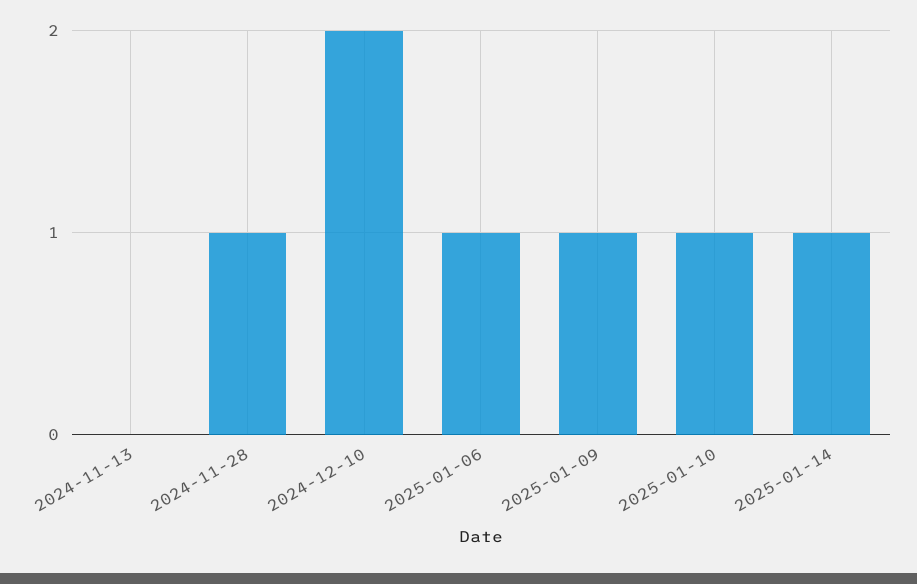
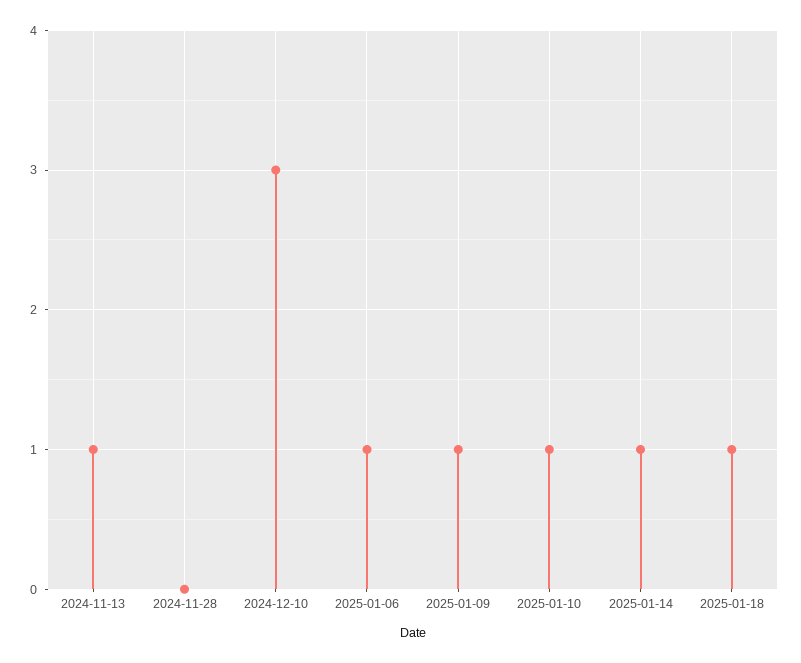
2024-11-13: 0 -> 1
2024-11-28: 1 -> 0
2024-12-10: 2 -> 3
2025-01-18: none -> 1

